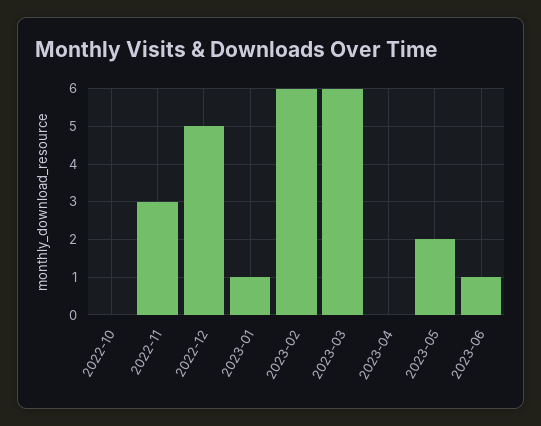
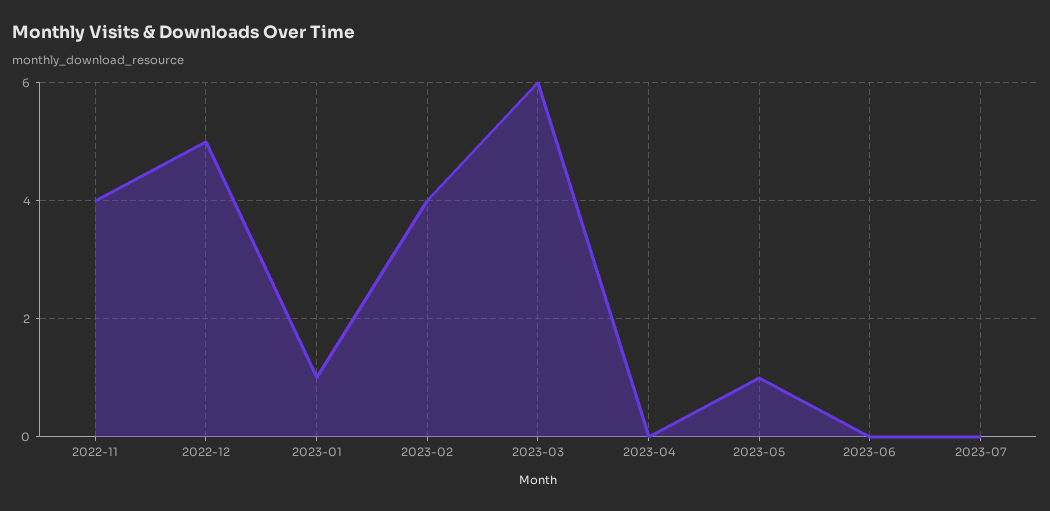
2022-10: 0 -> none
2022-11: 3 -> 4
2023-02: 6 -> 4
2023-05: 2 -> 1
2023-06: 1 -> 0
2023-07: none -> 0

